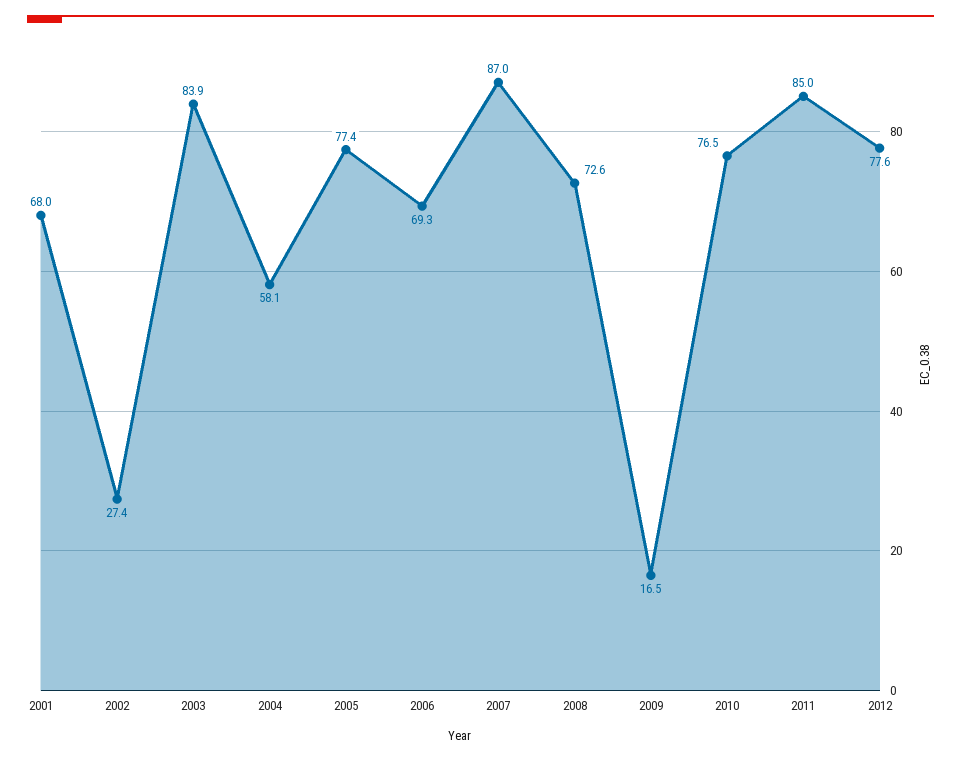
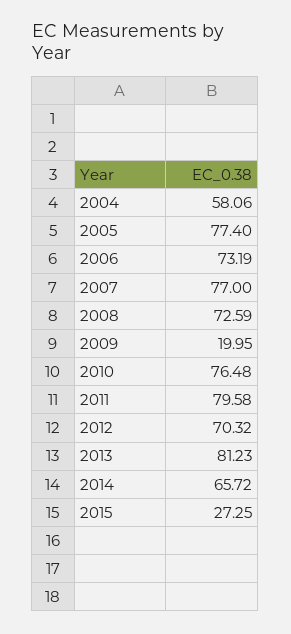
2001: 68 -> none
2002: 27.4 -> none
2003: 83.9 -> none
2006: 69.3 -> 73.19
2007: 87 -> 77
2009: 16.5 -> 19.95
2011: 85 -> 79.58
2012: 77.6 -> 70.32
2013: none -> 81.23
2014: none -> 65.72
2015: none -> 27.25

